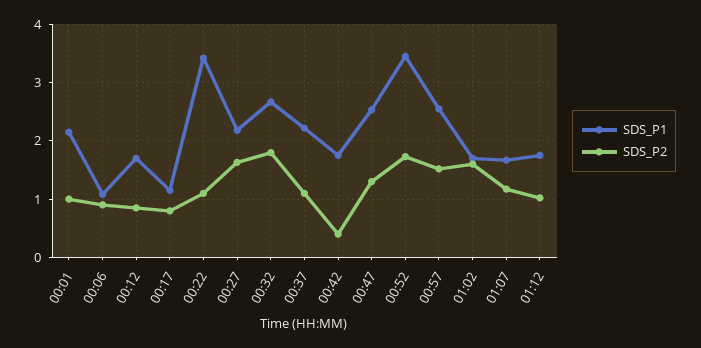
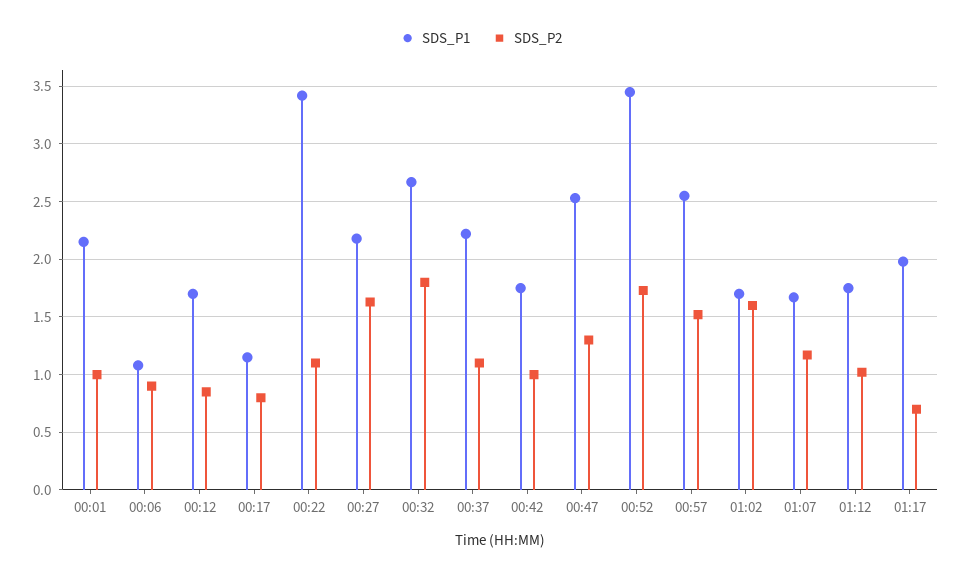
SDS_P2, 00:42: 0.4 -> 1
SDS_P1, 01:17: none -> 2
SDS_P2, 01:17: none -> 0.7

